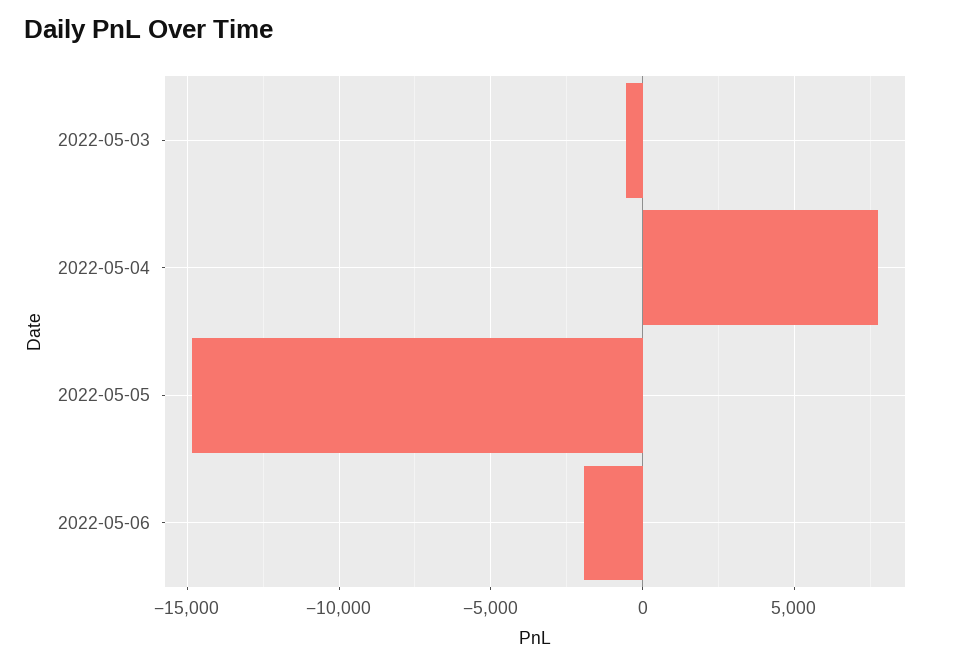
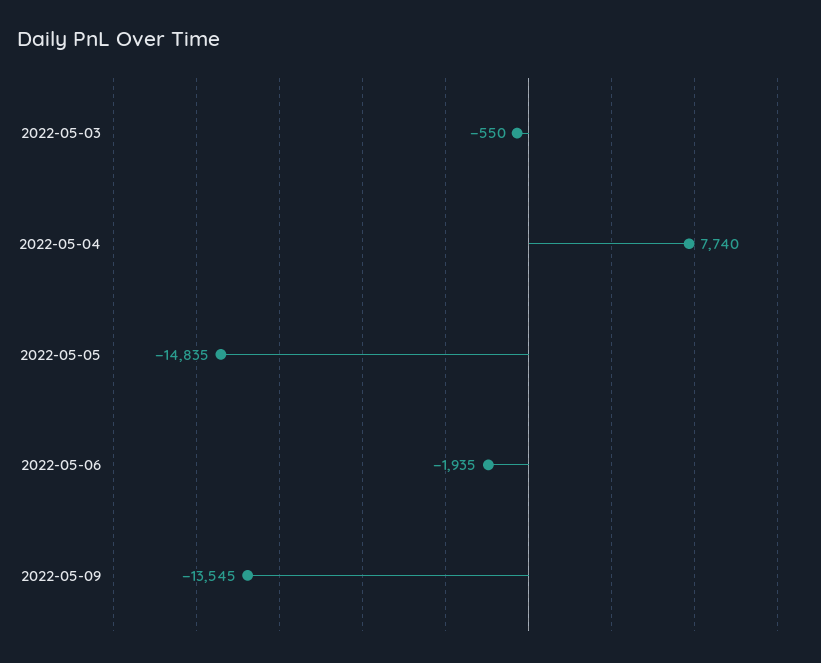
2022-05-09: none -> -13545

